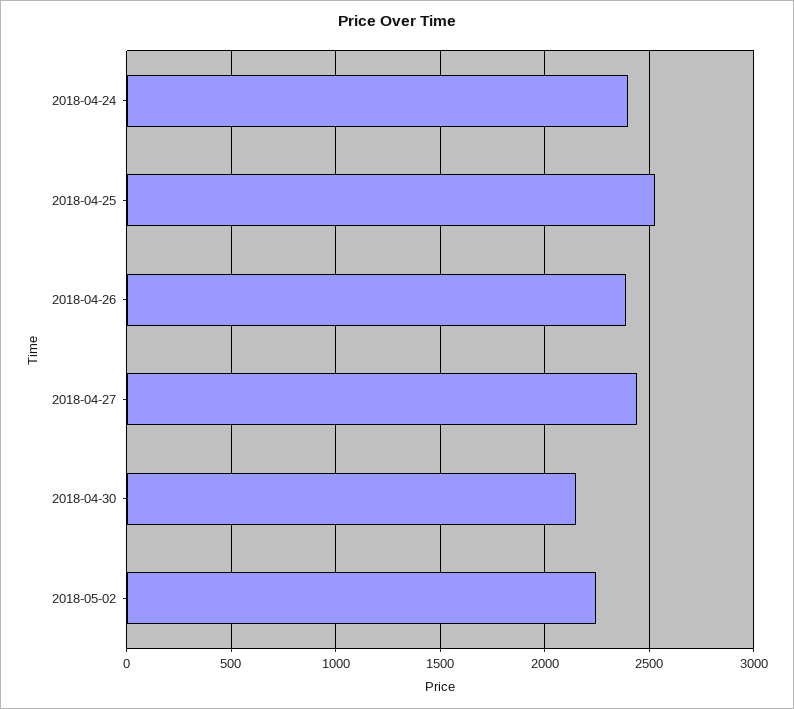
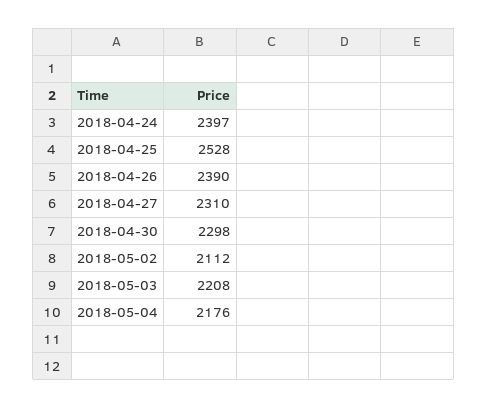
2018-04-27: 2450 -> 2310
2018-04-30: 2150 -> 2298
2018-05-02: 2250 -> 2112
2018-05-03: none -> 2208
2018-05-04: none -> 2176

